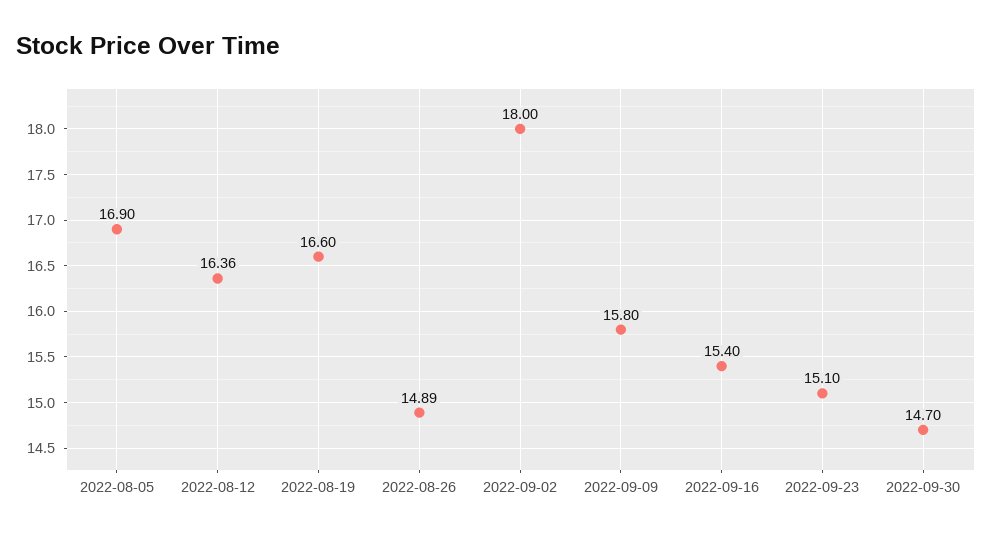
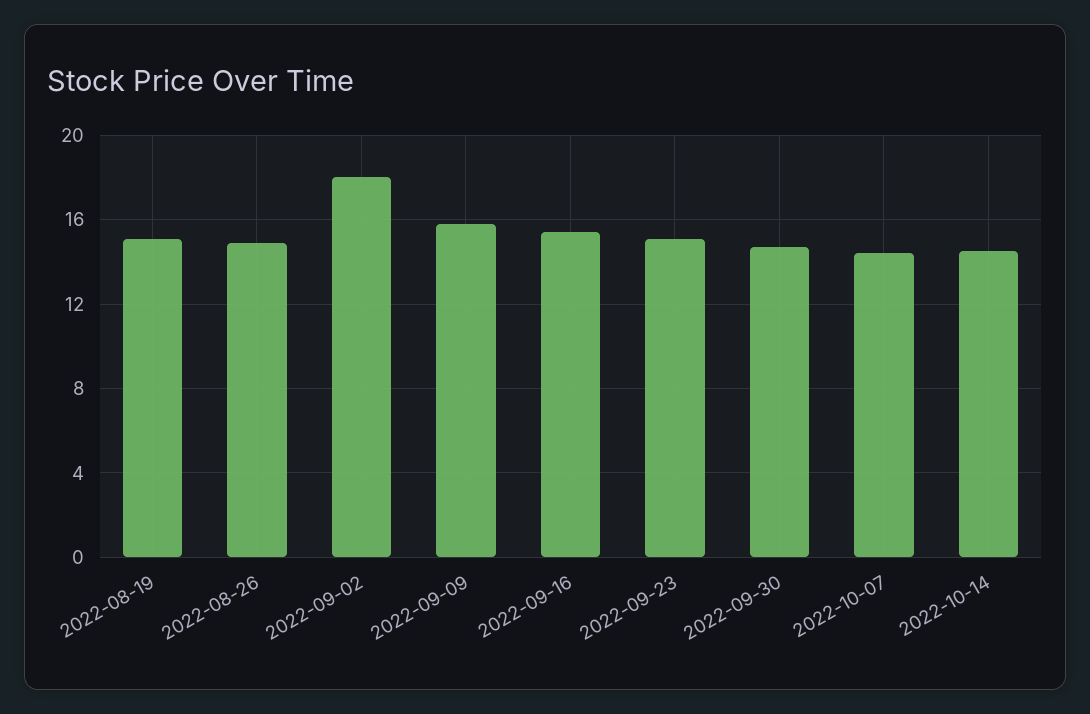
2022-08-05: 16.9 -> none
2022-08-12: 16.36 -> none
2022-08-19: 16.6 -> 15
2022-10-07: none -> 14.5
2022-10-14: none -> 14.5

